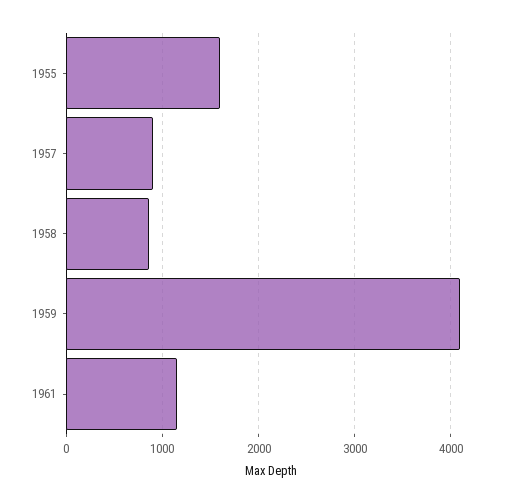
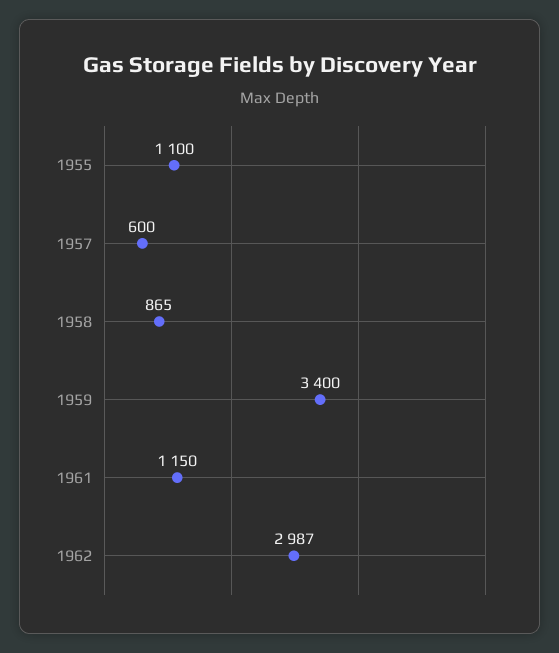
1955: 1600 -> 1100
1957: 900 -> 600
1959: 4100 -> 3400
1962: none -> 2987

